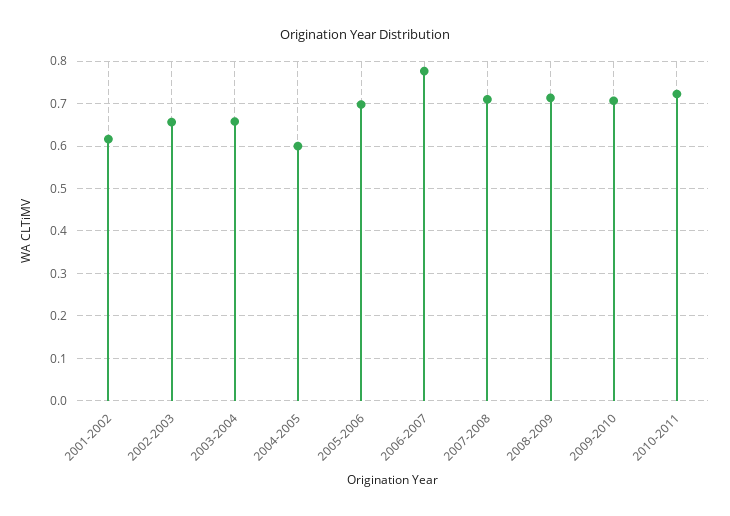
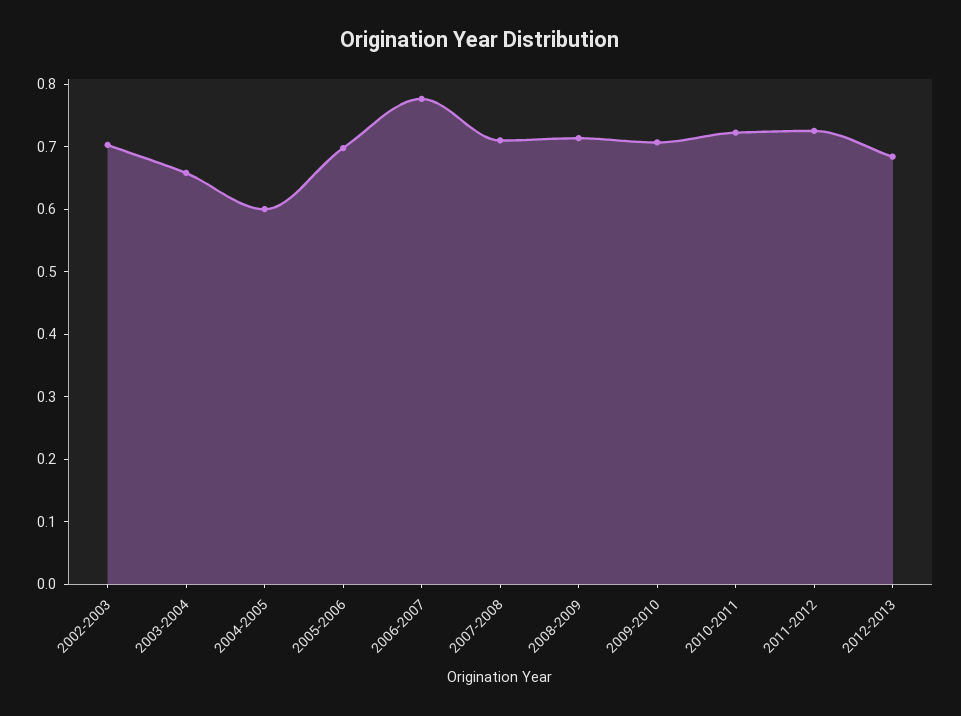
2001-2002: 0.62 -> none
2002-2003: 0.66 -> 0.7
2011-2012: none -> 0.72
2012-2013: none -> 0.68

